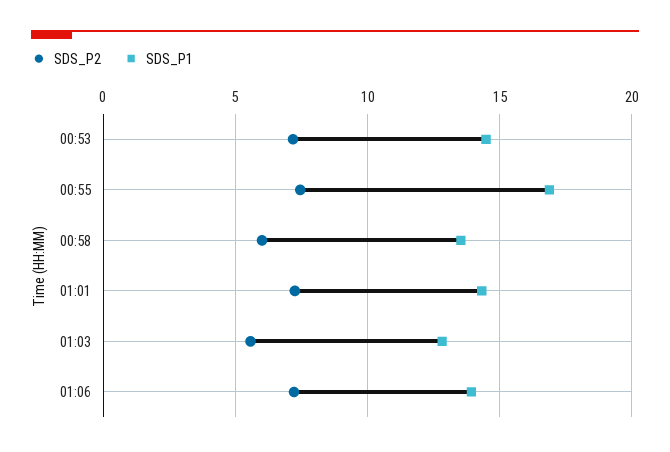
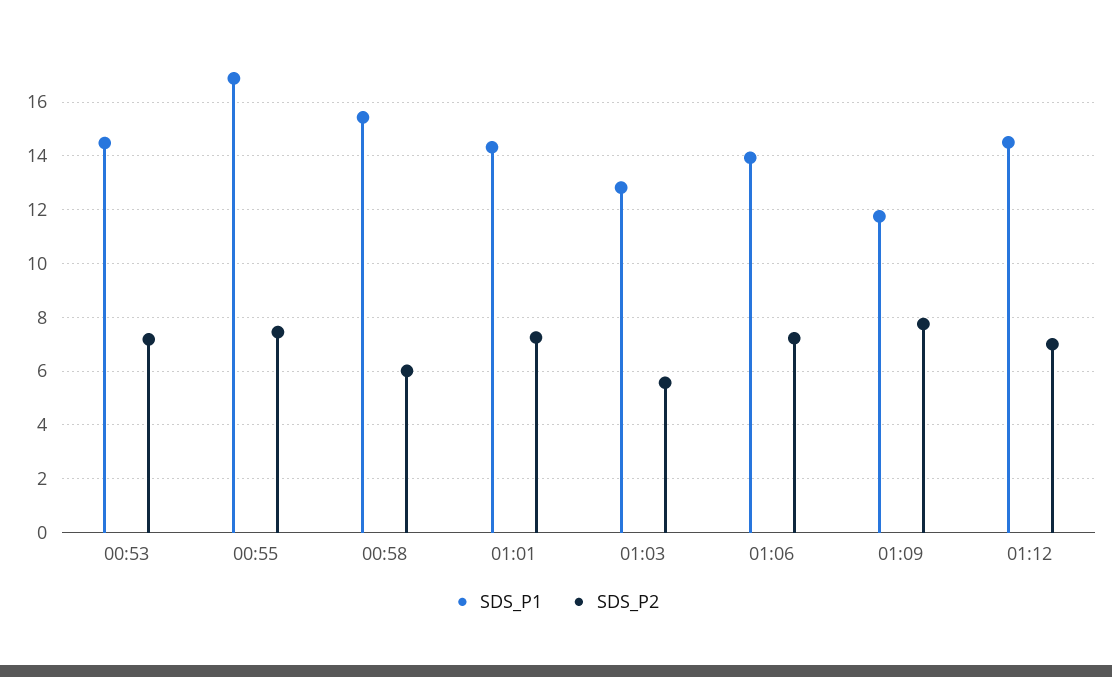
SDS_P1, 00:58: 13.5 -> 15.5
SDS_P1, 01:09: none -> 11.75
SDS_P2, 01:09: none -> 7.75
SDS_P1, 01:12: none -> 14.5
SDS_P2, 01:12: none -> 7

